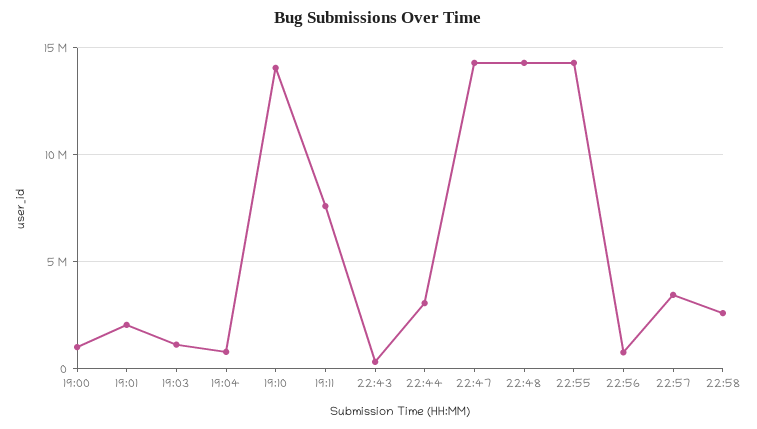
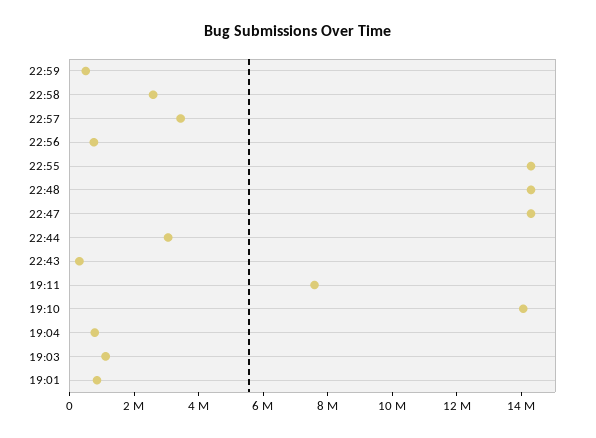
19:00: 1000000 -> none
19:01: 2000000 -> 1000000
22:59: none -> 500000

